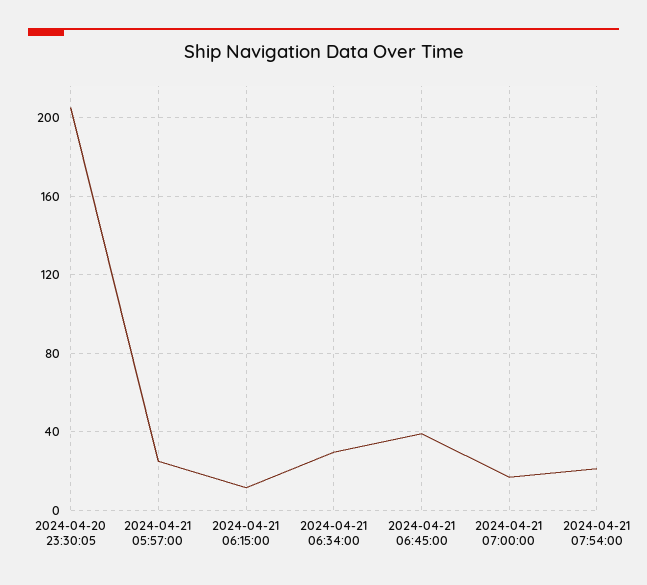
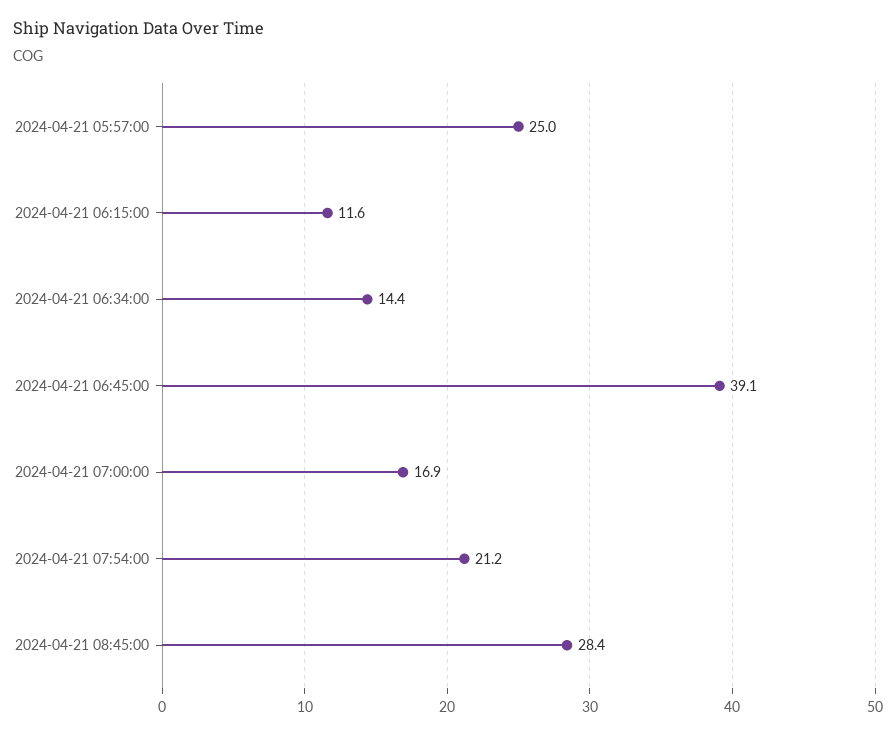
2024-04-20 23:30:05: 205 -> none
2024-04-21 06:34:00: 30 -> 14.4
2024-04-21 08:45:00: none -> 28.4

